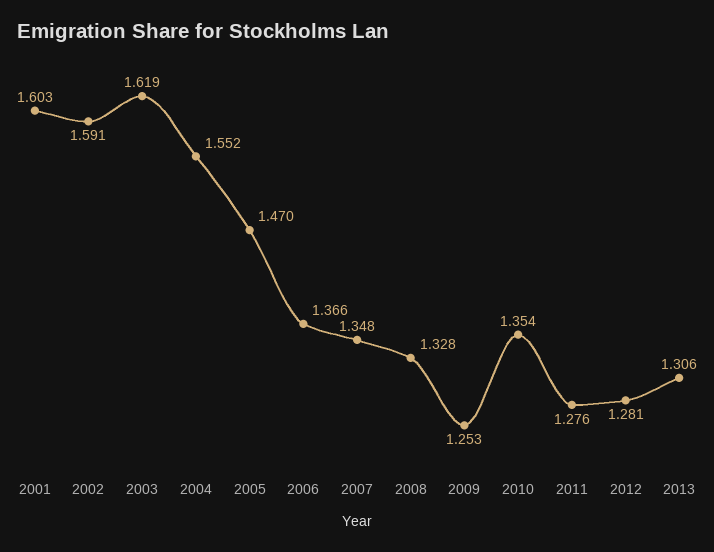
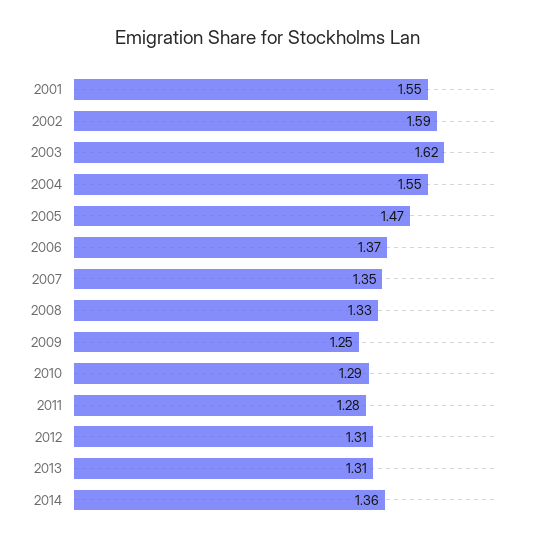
2001: 1.603 -> 1.55
2010: 1.354 -> 1.29
2012: 1.281 -> 1.31
2014: none -> 1.36

